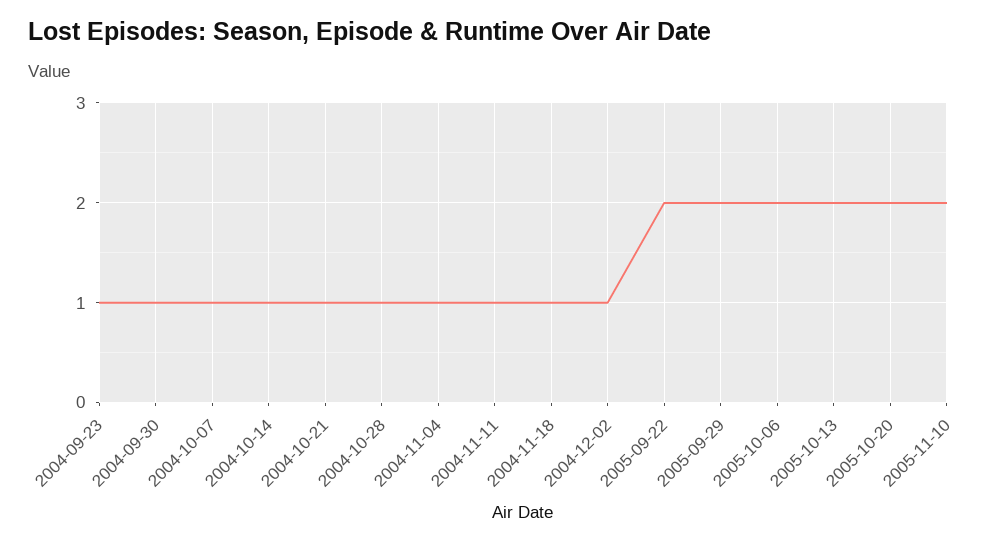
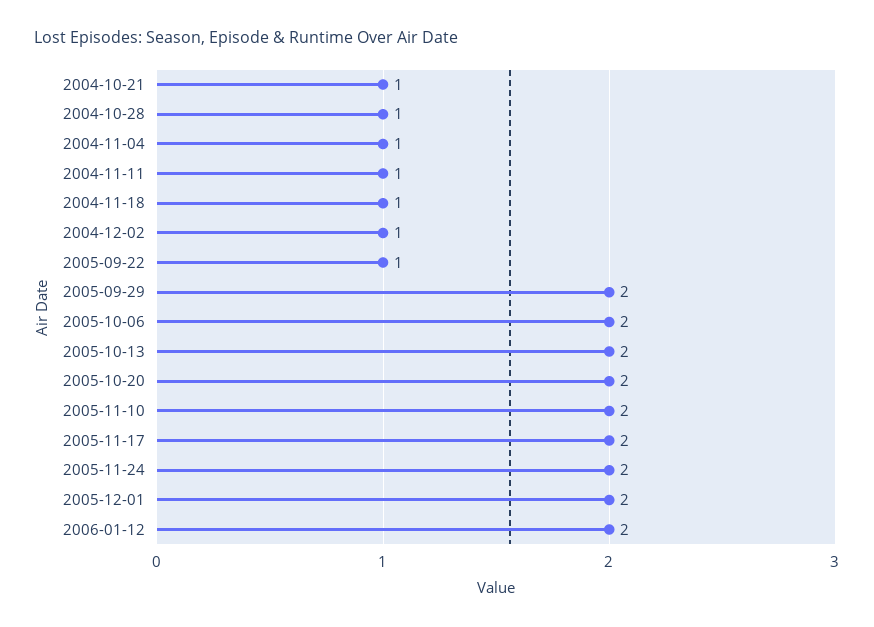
2004-09-23: 1 -> none
2004-09-30: 1 -> none
2004-10-07: 1 -> none
2004-10-14: 1 -> none
2005-09-22: 2 -> 1
2005-11-17: none -> 2
2005-11-24: none -> 2
2005-12-01: none -> 2
2006-01-12: none -> 2

